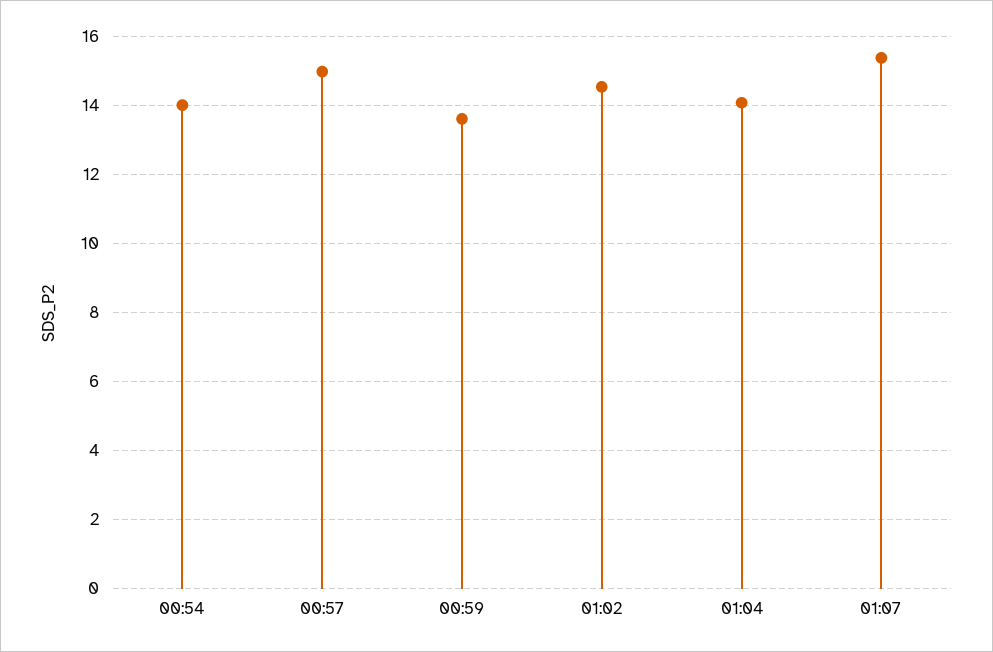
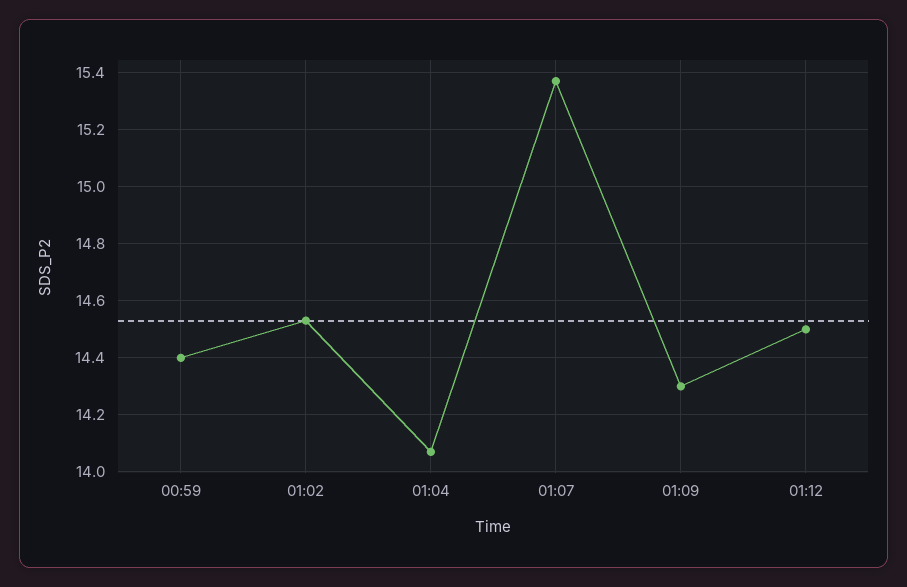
00:54: 14 -> none
00:57: 15 -> none
00:59: 13.6 -> 14.4
01:09: none -> 14.3
01:12: none -> 14.5

